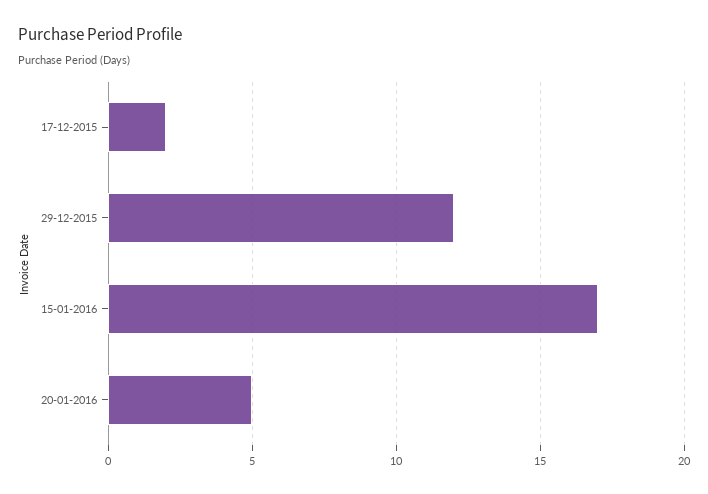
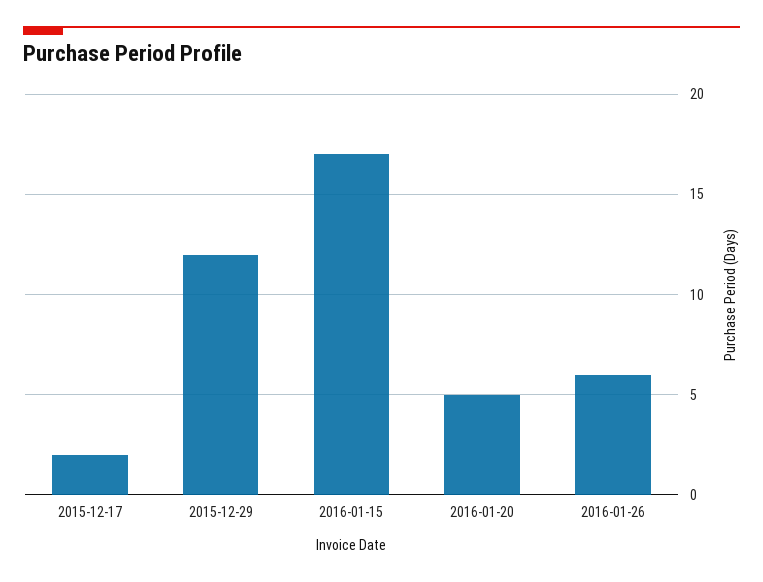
2016-01-26: none -> 6

